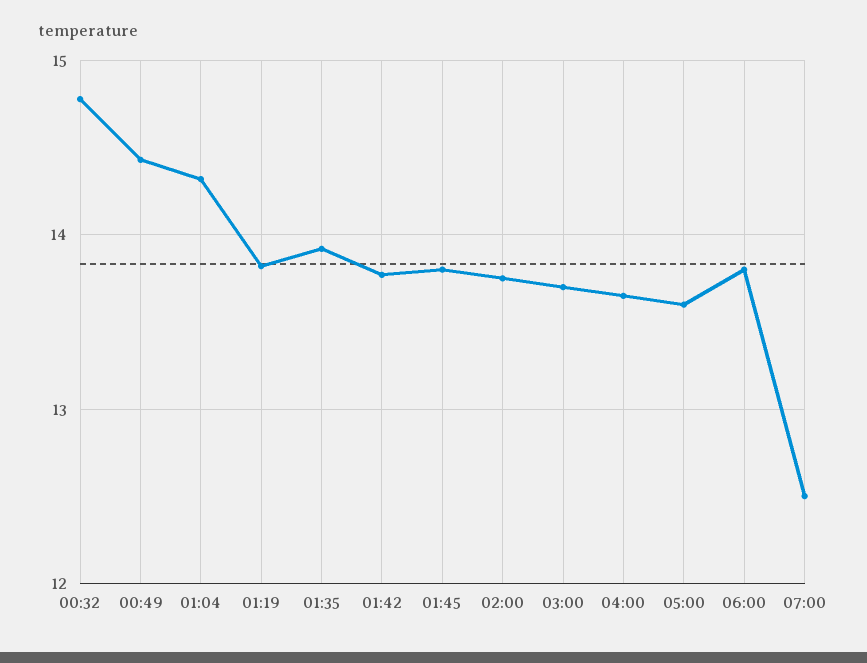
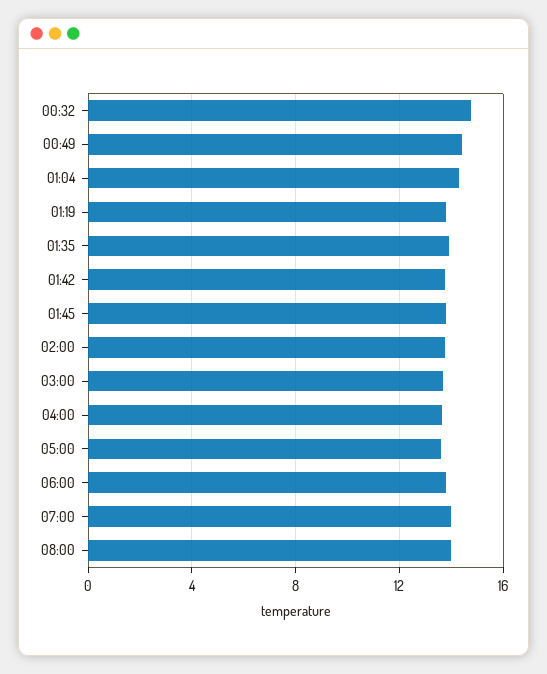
07:00: 12.5 -> 14
08:00: none -> 14

